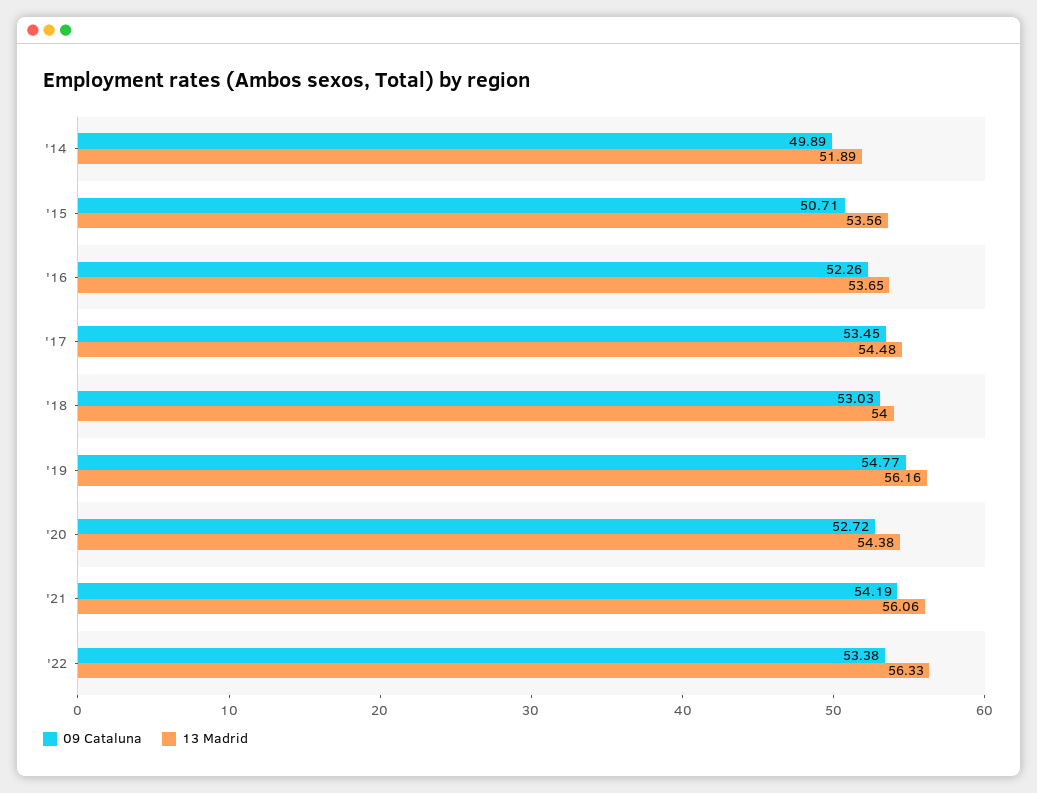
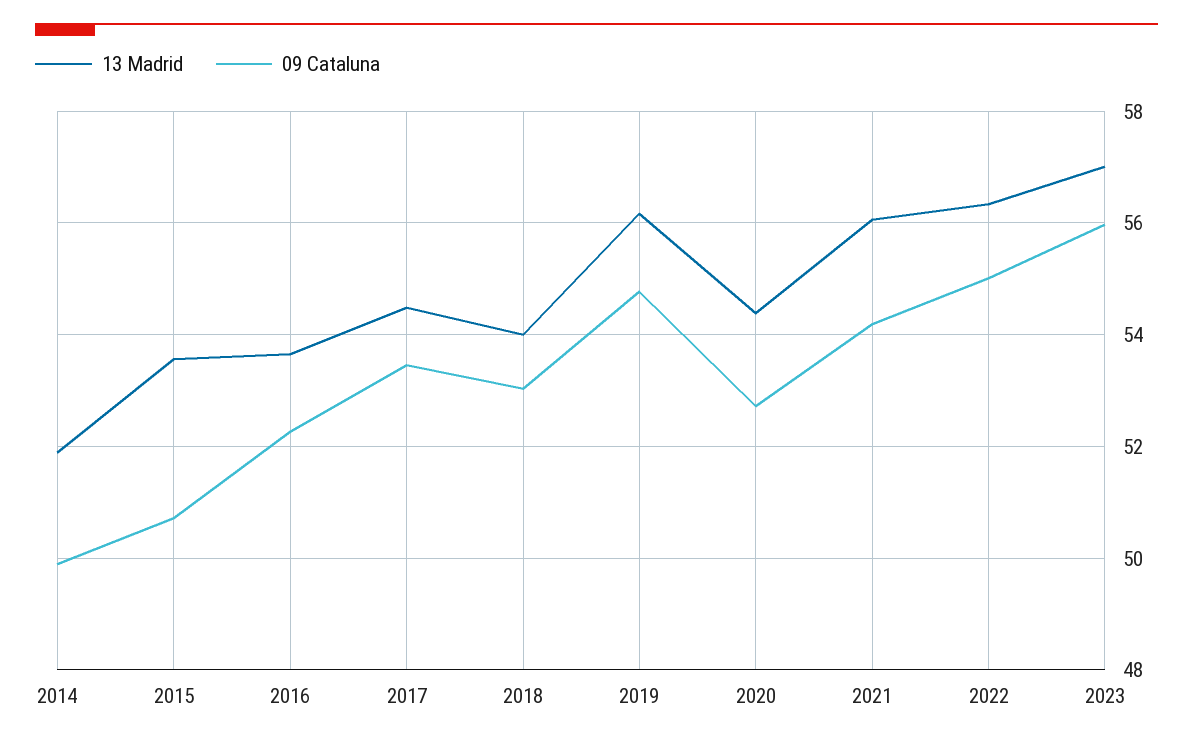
09 Cataluna, '22: 53.38 -> 55
13 Madrid, 2023: none -> 57
09 Cataluna, 2023: none -> 56

